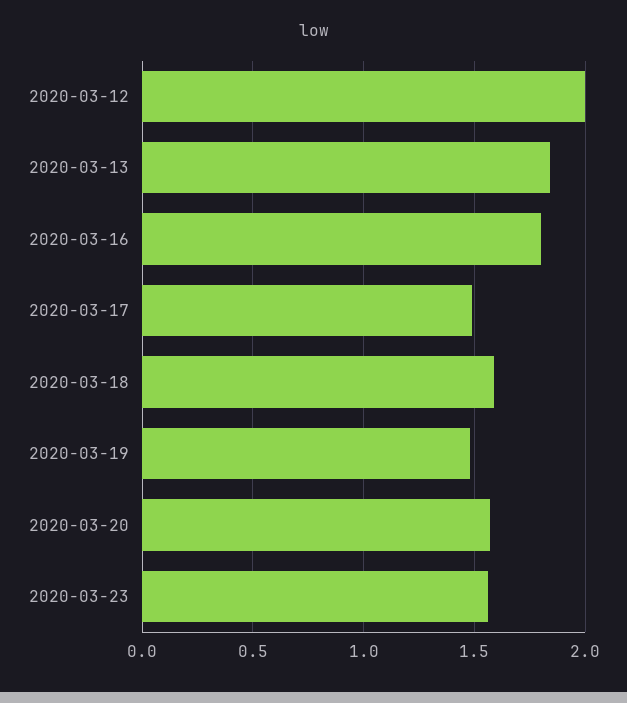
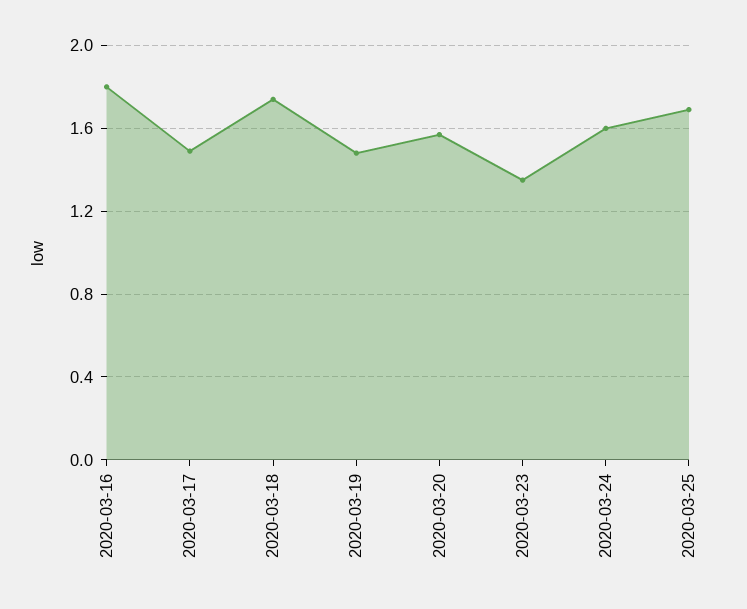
2020-03-12: 2 -> none
2020-03-13: 1.85 -> none
2020-03-18: 1.6 -> 1.75
2020-03-23: 1.55 -> 1.35
2020-03-24: none -> 1.6
2020-03-25: none -> 1.7

